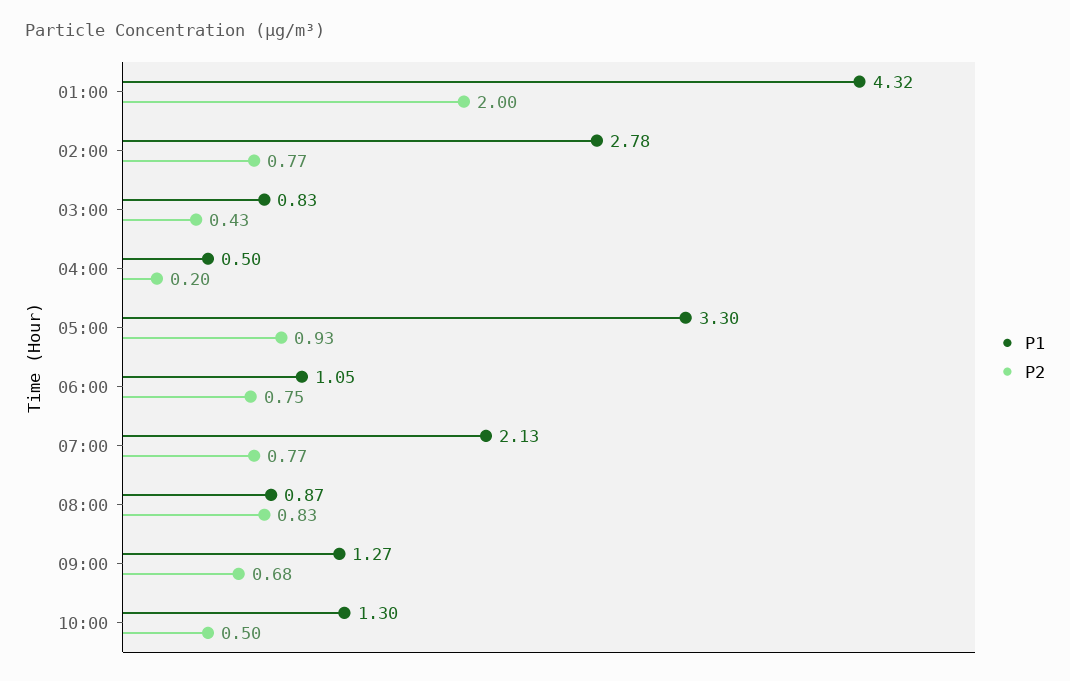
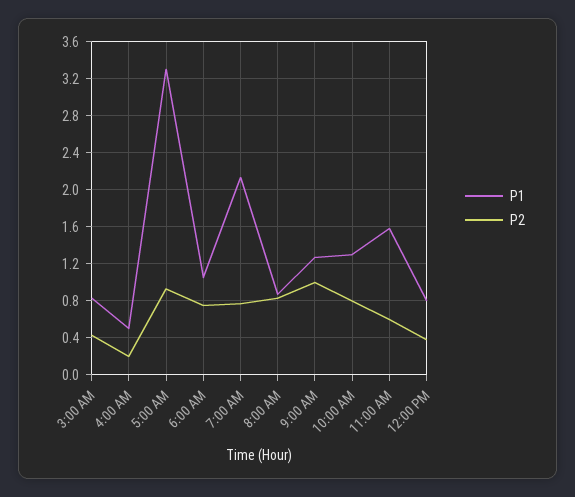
P1, 01:00: 4.32 -> none
P2, 01:00: 2 -> none
P1, 02:00: 2.78 -> none
P2, 02:00: 0.77 -> none
P2, 09:00: 0.68 -> 1
P2, 10:00: 0.5 -> 0.8
P1, 11:00 AM: none -> 1.6
P2, 11:00 AM: none -> 0.6
P1, 12:00 PM: none -> 0.8
P2, 12:00 PM: none -> 0.4

